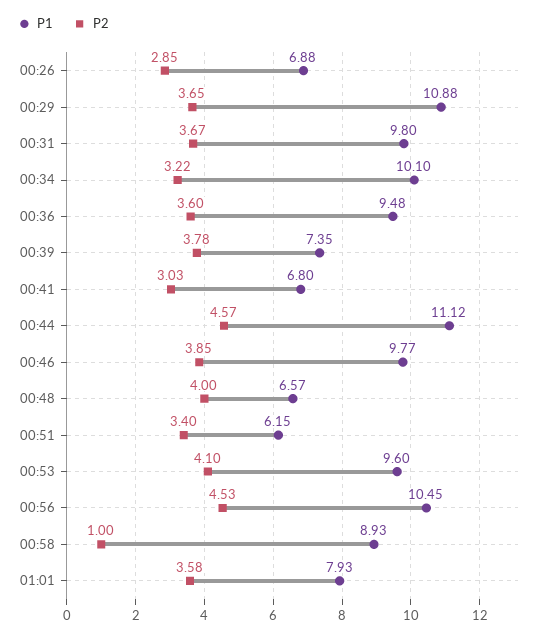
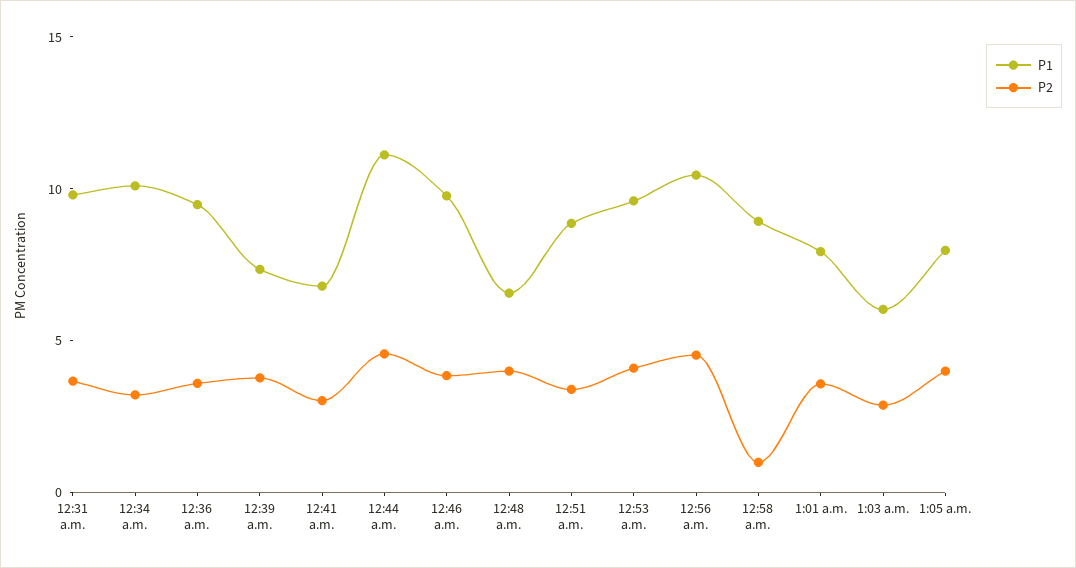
P1, 00:26: 6.88 -> none
P2, 00:26: 2.85 -> none
P1, 00:29: 10.88 -> none
P2, 00:29: 3.65 -> none
P1, 00:51: 6.15 -> 9
P1, 1:03 a.m.: none -> 6
P2, 1:03 a.m.: none -> 3
P1, 1:05 a.m.: none -> 8
P2, 1:05 a.m.: none -> 4

